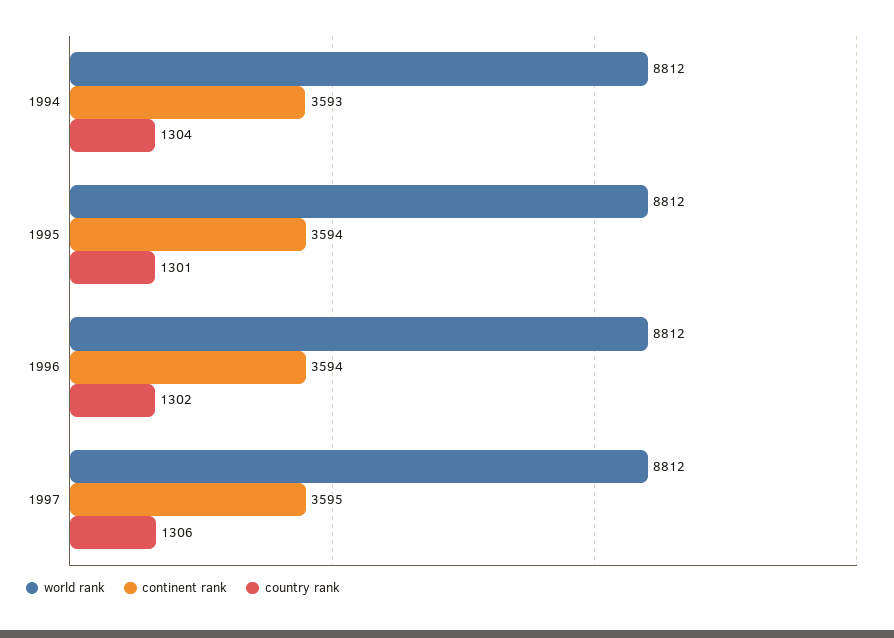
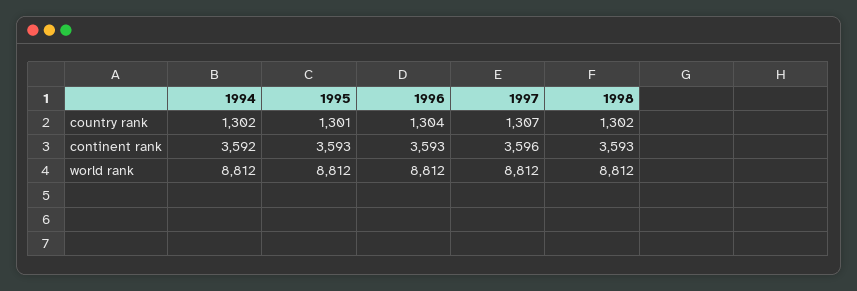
continent rank, 1994: 3593 -> 3592
country rank, 1994: 1304 -> 1302
continent rank, 1995: 3594 -> 3593
continent rank, 1996: 3594 -> 3593
country rank, 1996: 1302 -> 1304
continent rank, 1997: 3595 -> 3596
country rank, 1997: 1306 -> 1307
country rank, 1998: none -> 1302
continent rank, 1998: none -> 3593
world rank, 1998: none -> 8812

